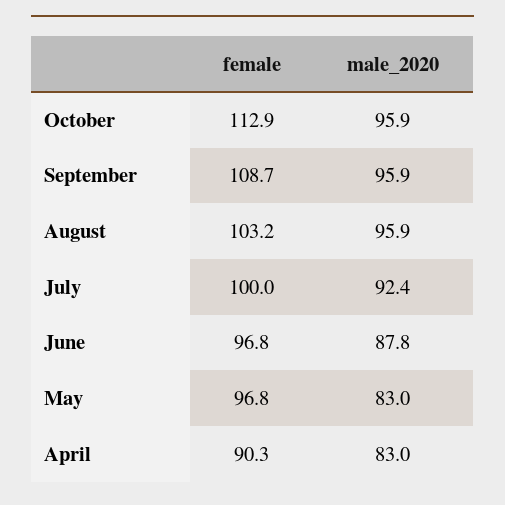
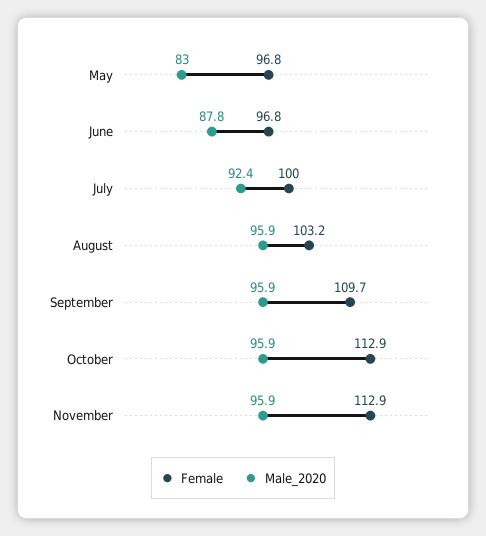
female, September: 108.7 -> 109.7
female, April: 90.3 -> none
male_2020, April: 83 -> none
female, November: none -> 112.9
male_2020, November: none -> 95.9

